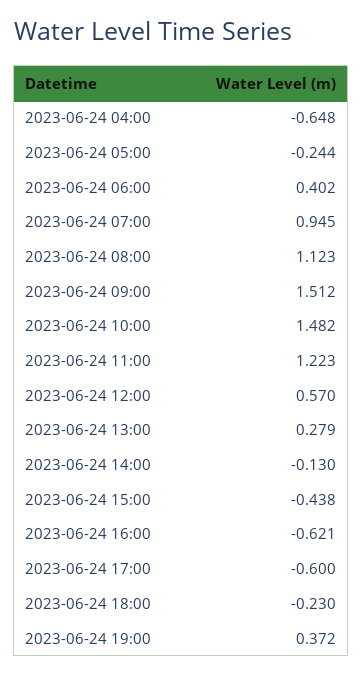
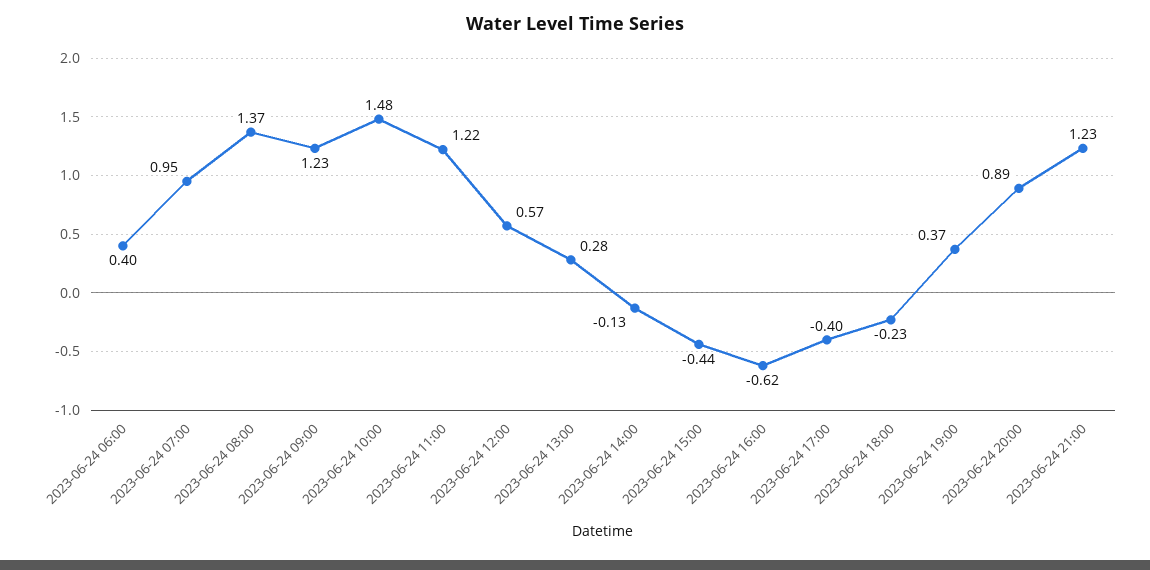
2023-06-24 04:00: -0.648 -> none
2023-06-24 05:00: -0.244 -> none
2023-06-24 08:00: 1.123 -> 1.37
2023-06-24 09:00: 1.512 -> 1.23
2023-06-24 17:00: -0.6 -> -0.4
2023-06-24 20:00: none -> 0.89
2023-06-24 21:00: none -> 1.23

